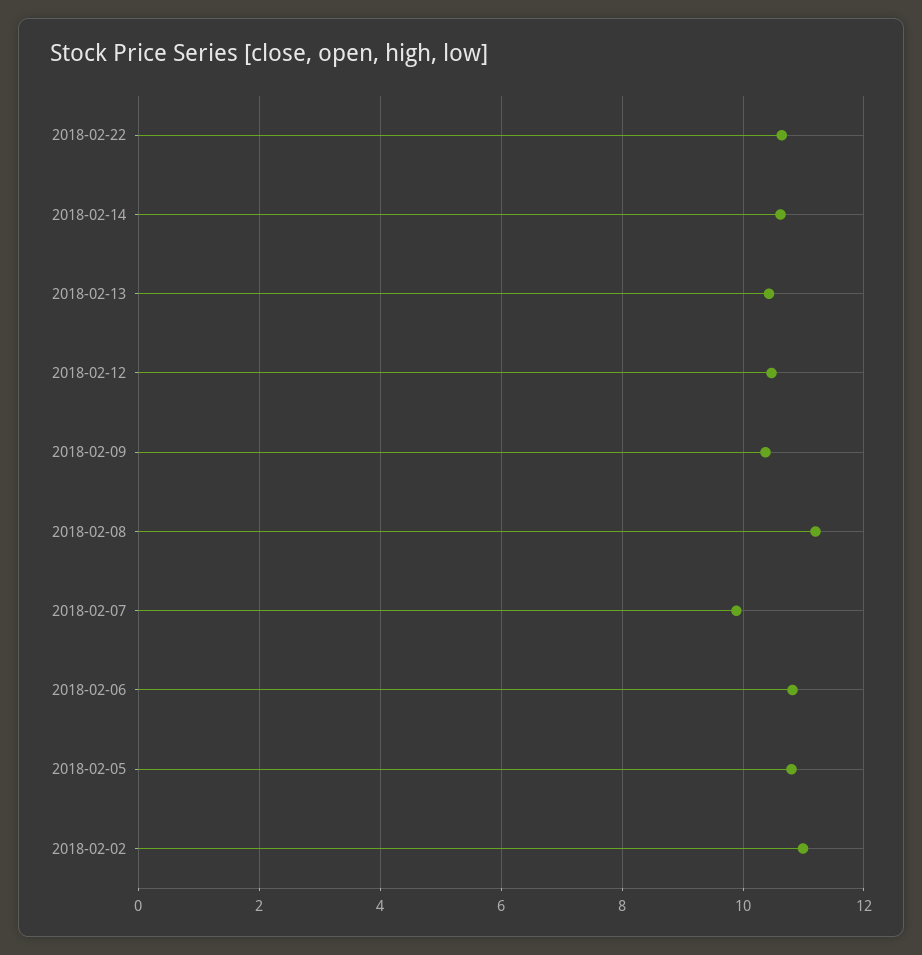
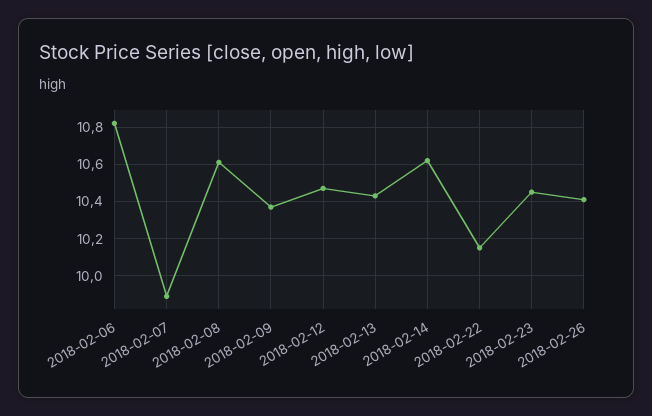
2018-02-22: 10.6 -> 10.15
2018-02-08: 11.2 -> 10.6
2018-02-05: 10.8 -> none
2018-02-02: 11 -> none
2018-02-23: none -> 10.45
2018-02-26: none -> 10.4

